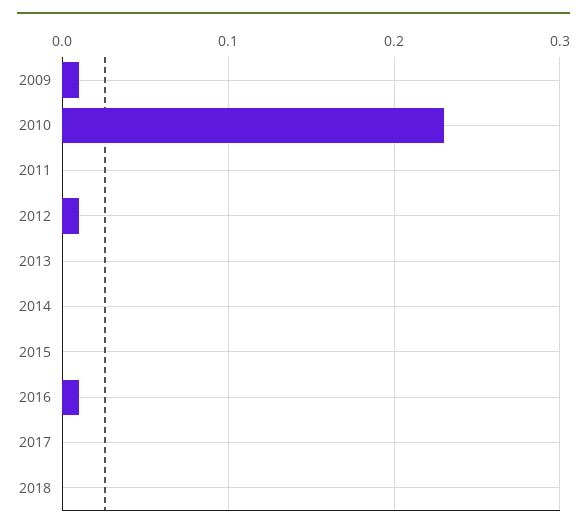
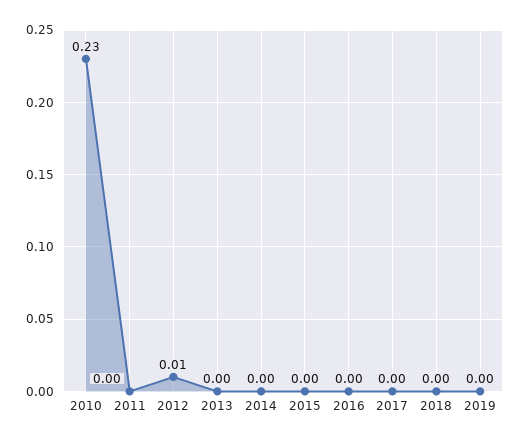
2009: 0.01 -> none
2016: 0.01 -> 0
2019: none -> 0

